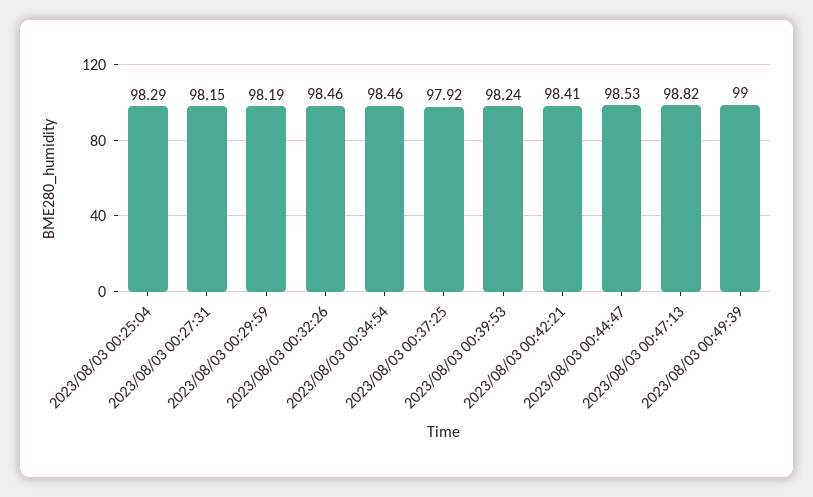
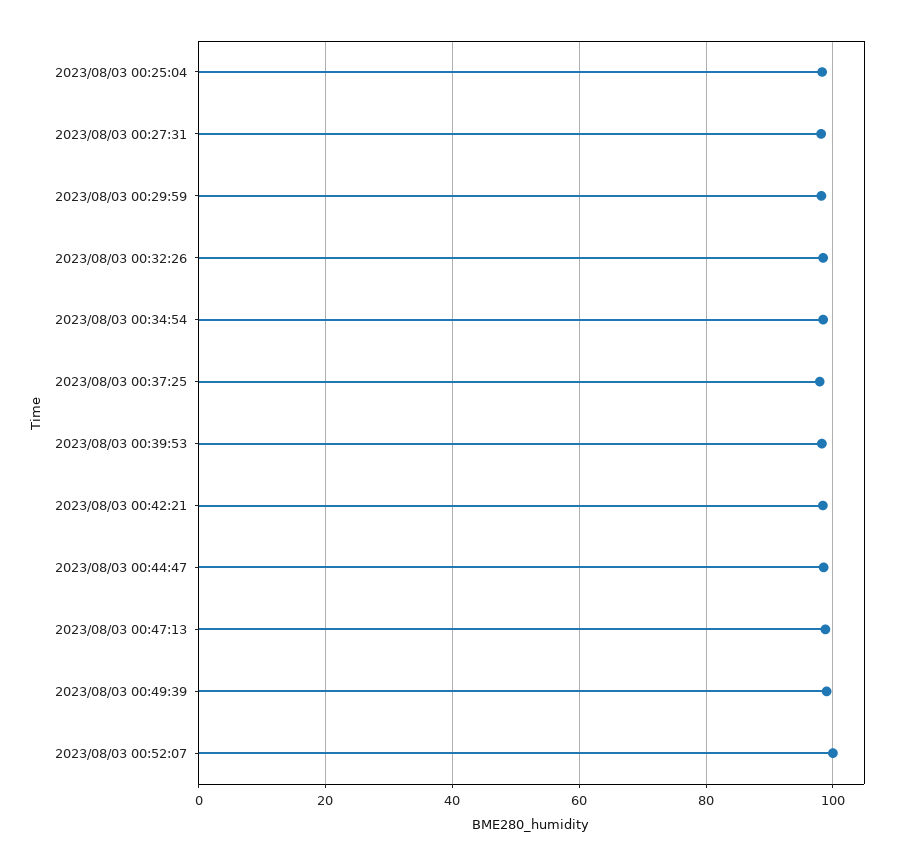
2023/08/03 00:52:07: none -> 100

